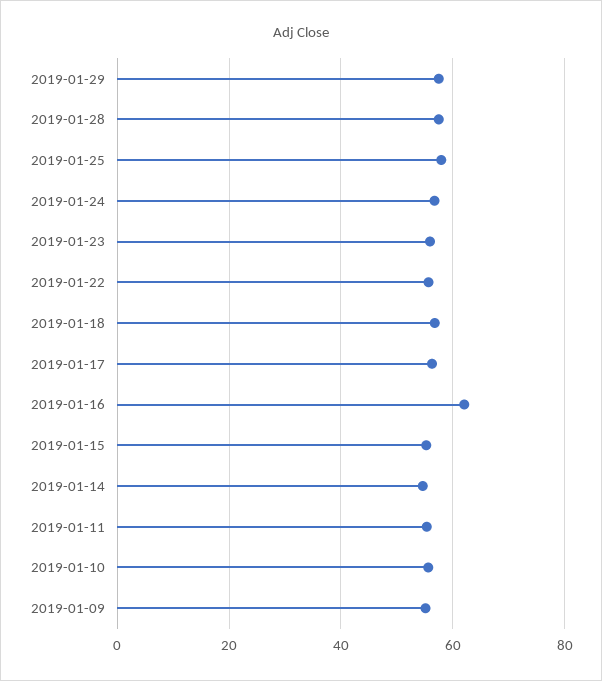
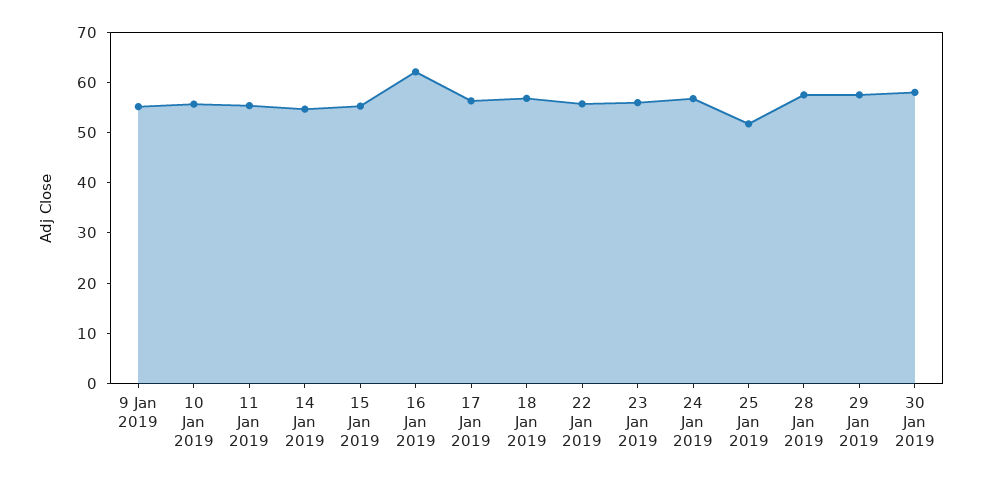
2019-01-25: 58 -> 52
30 Jan 2019: none -> 58

